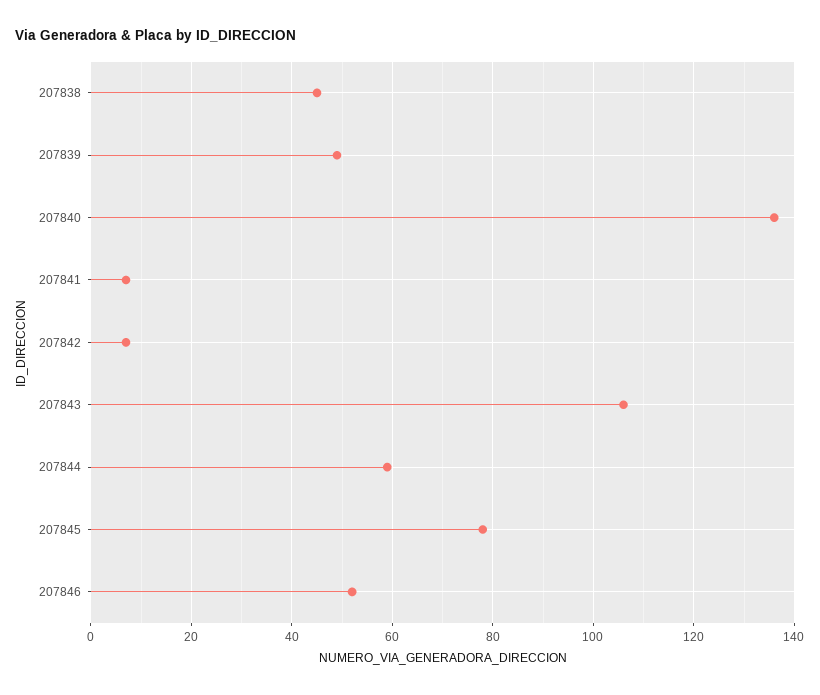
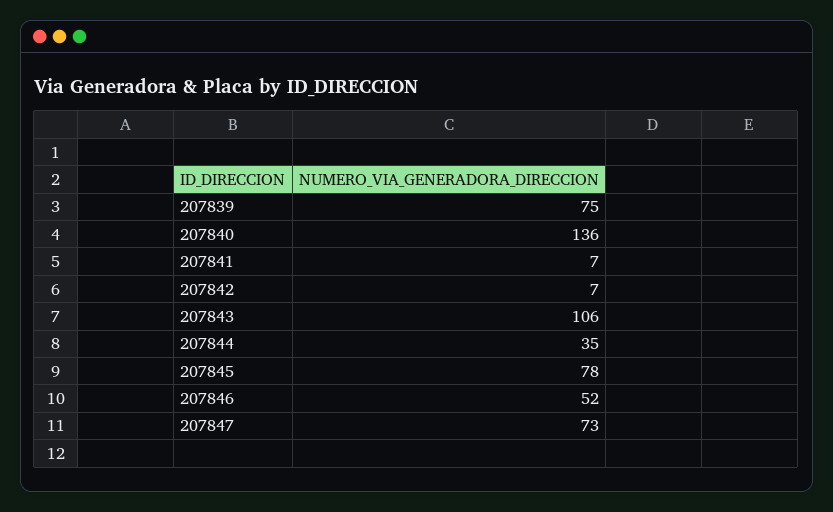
207838: 45 -> none
207839: 50 -> 75
207844: 60 -> 35
207847: none -> 73

